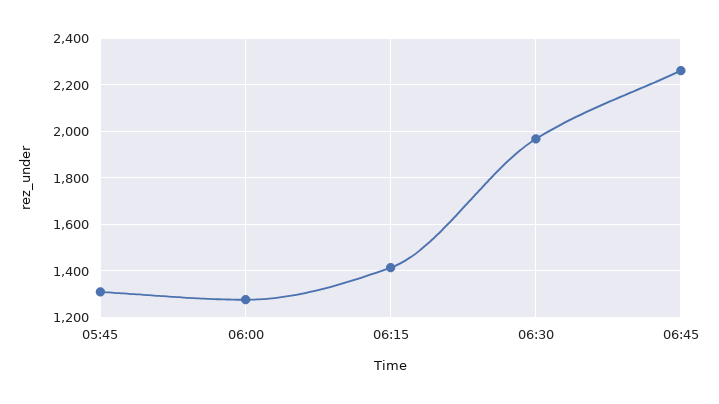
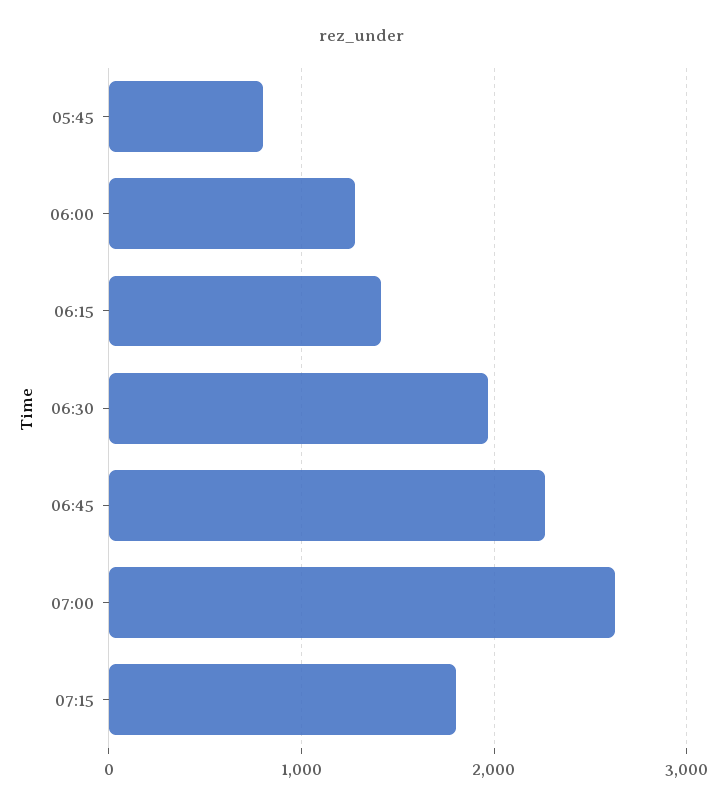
05:45: 1300 -> 800
07:00: none -> 2600
07:15: none -> 1800

